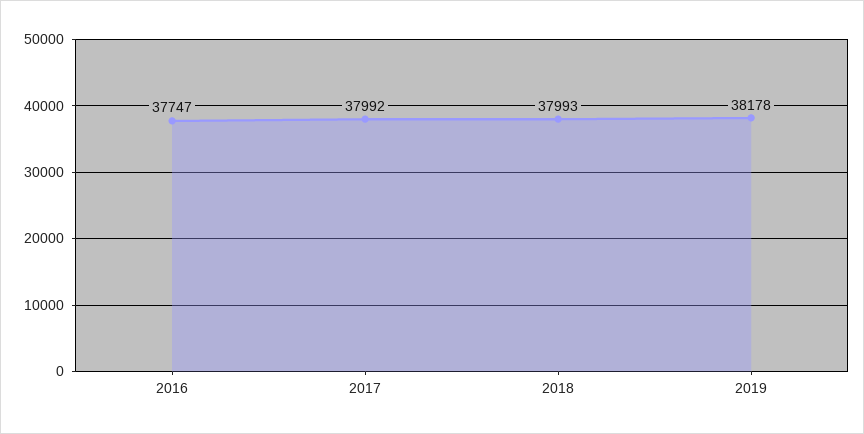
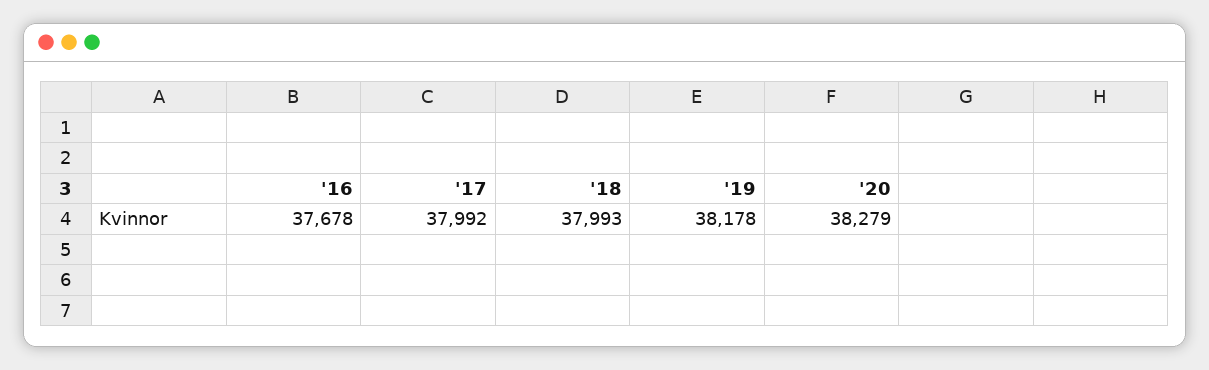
2016: 37747 -> 37678
'20: none -> 38279

